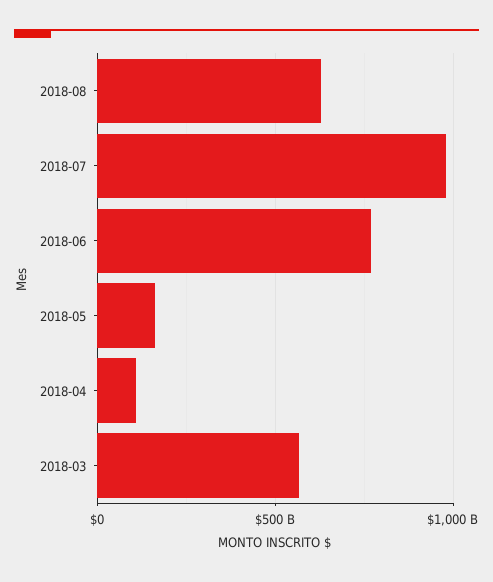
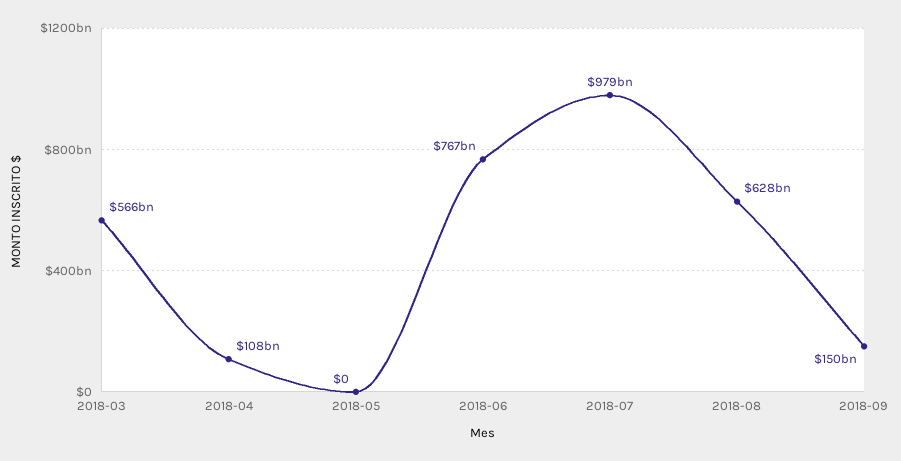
2018-05: 150000000000 -> 0
2018-09: none -> 150000000000

